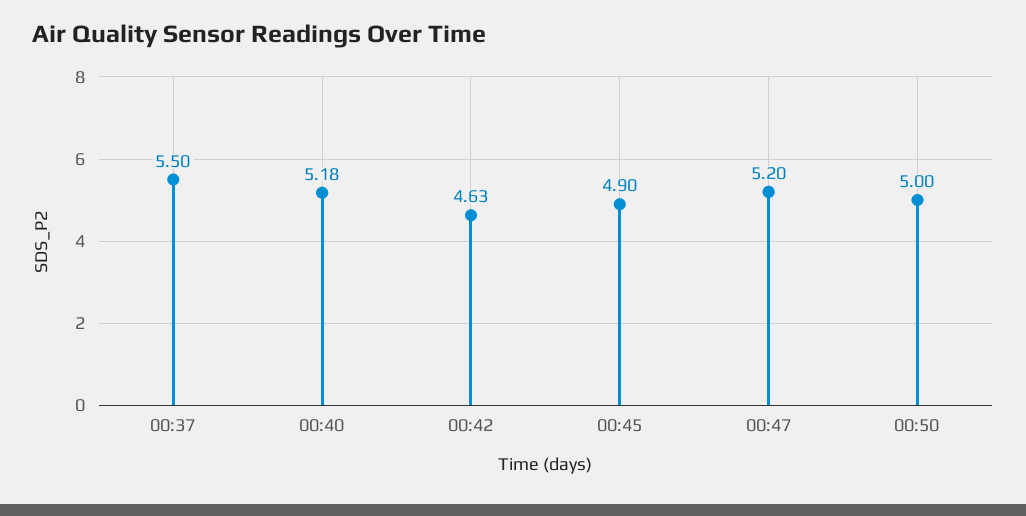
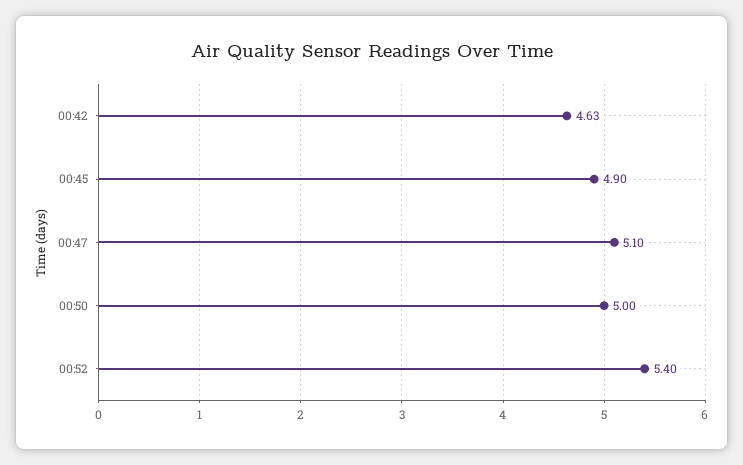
00:37: 5.5 -> none
00:40: 5.18 -> none
00:47: 5.2 -> 5.1
00:52: none -> 5.4

